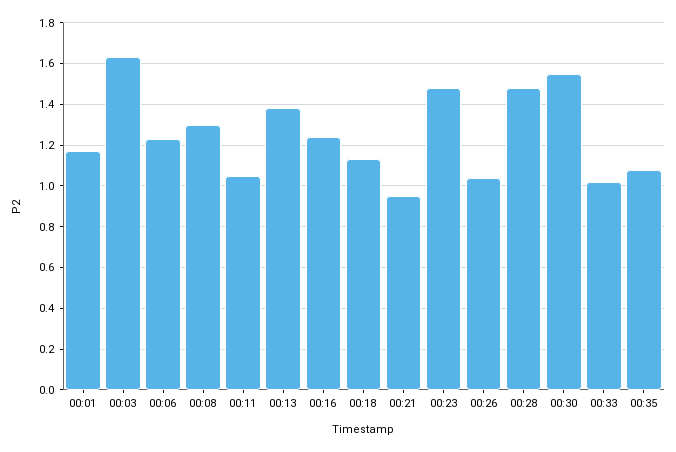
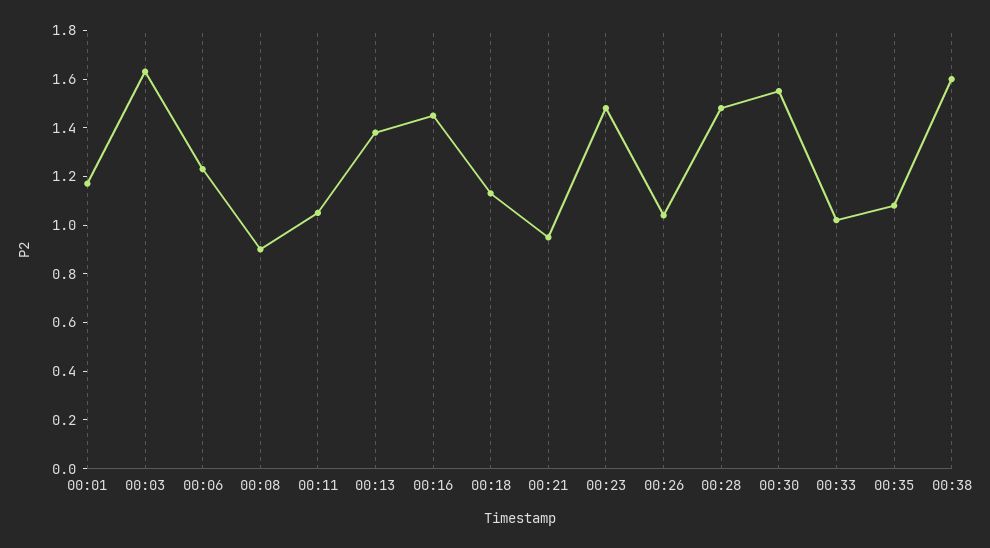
00:08: 1.3 -> 0.9
00:16: 1.25 -> 1.45
00:38: none -> 1.6

